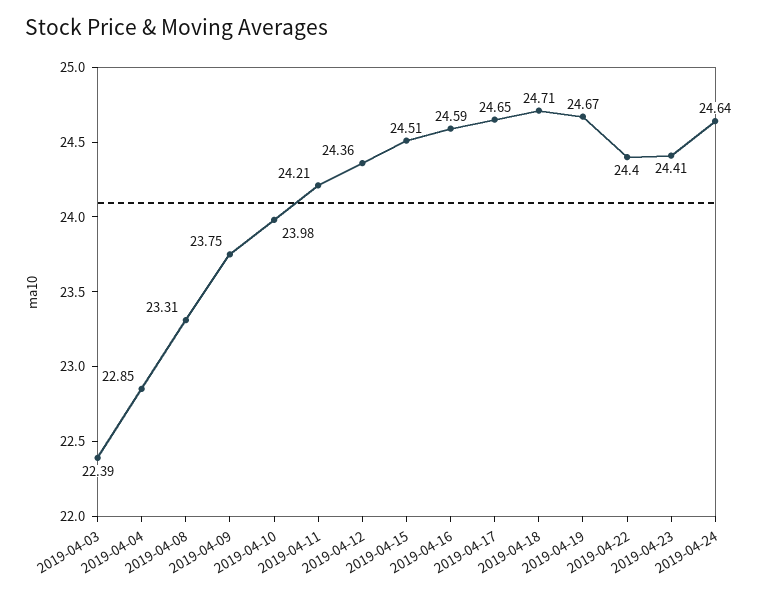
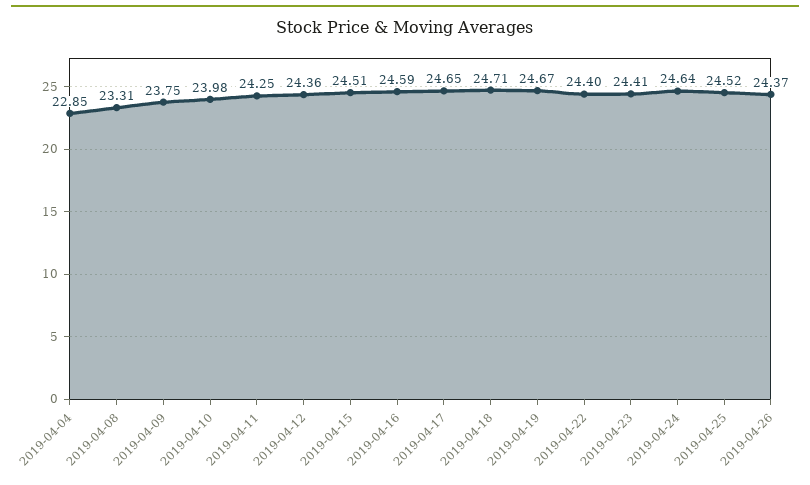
2019-04-03: 22.39 -> none
2019-04-11: 24.21 -> 24.25
2019-04-25: none -> 24.52
2019-04-26: none -> 24.37

